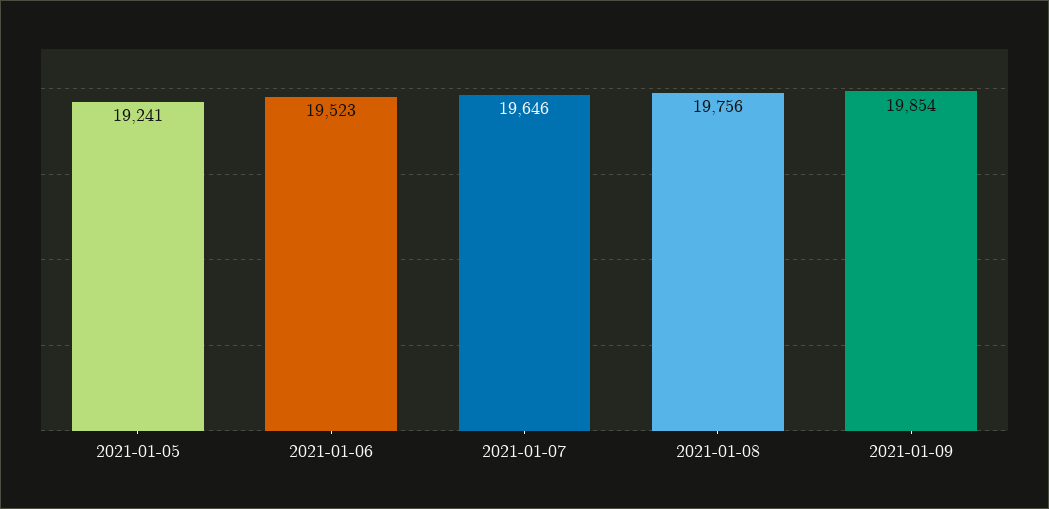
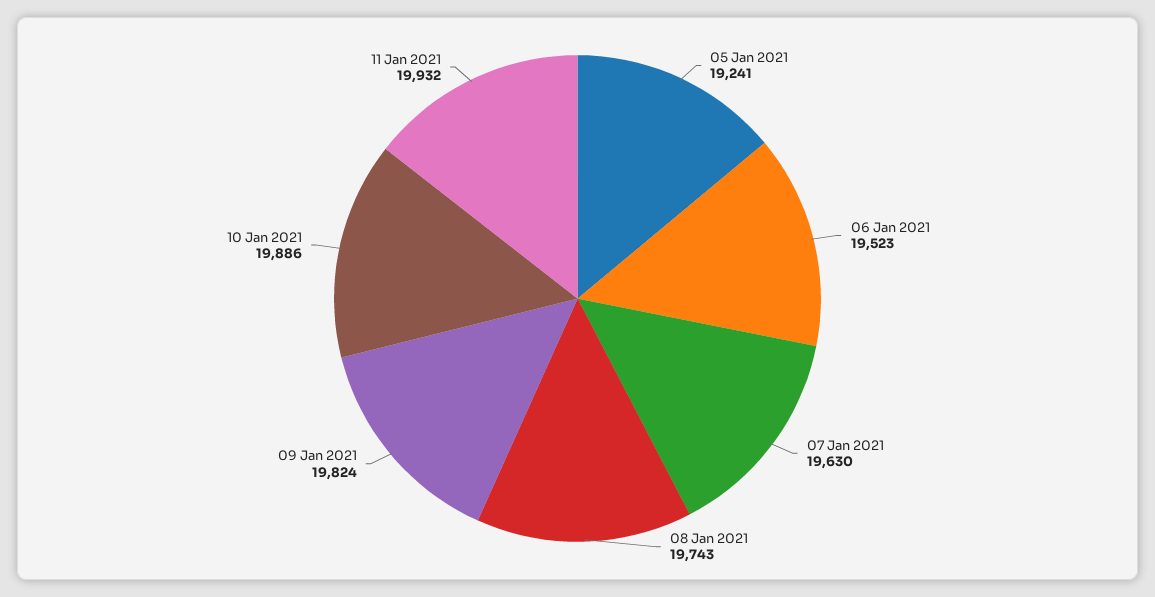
2021-01-07: 19646 -> 19630
2021-01-08: 19756 -> 19743
2021-01-09: 19854 -> 19824
10 Jan 2021: none -> 19886
11 Jan 2021: none -> 19932

